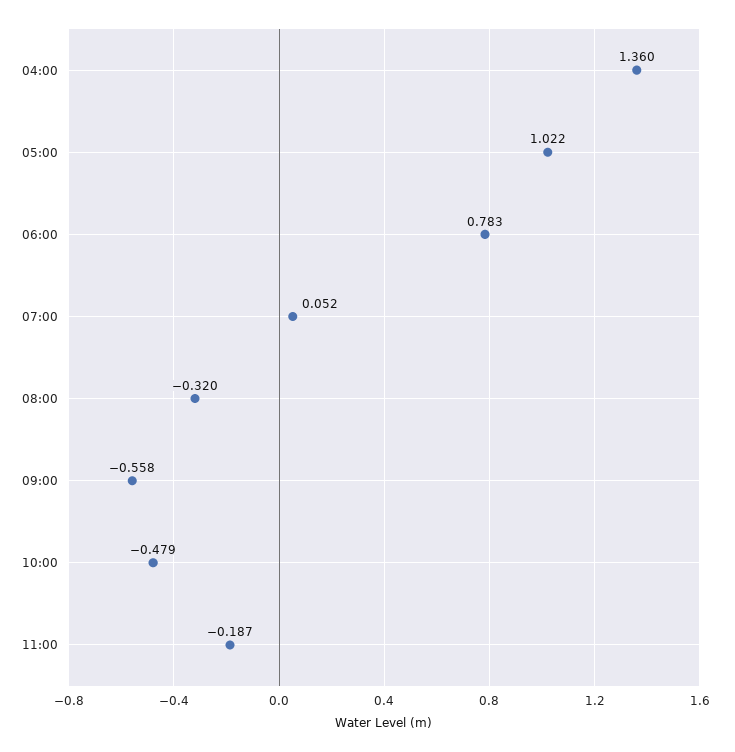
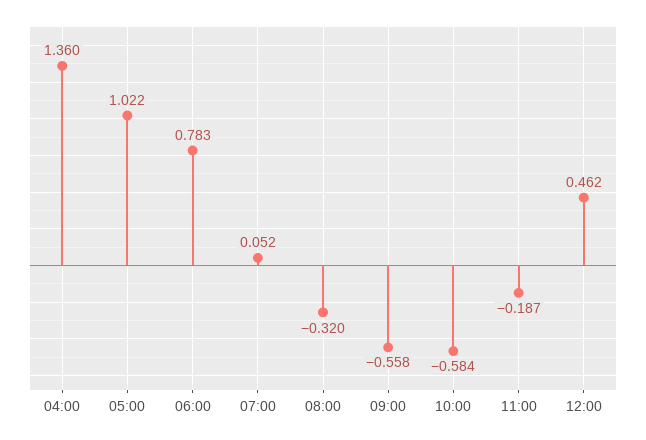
10:00: -0.479 -> -0.584
12:00: none -> 0.462

